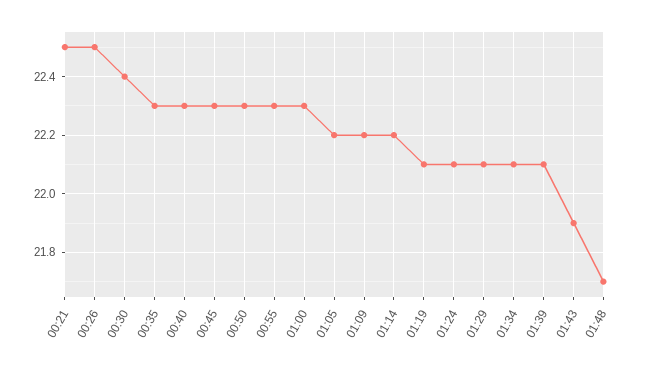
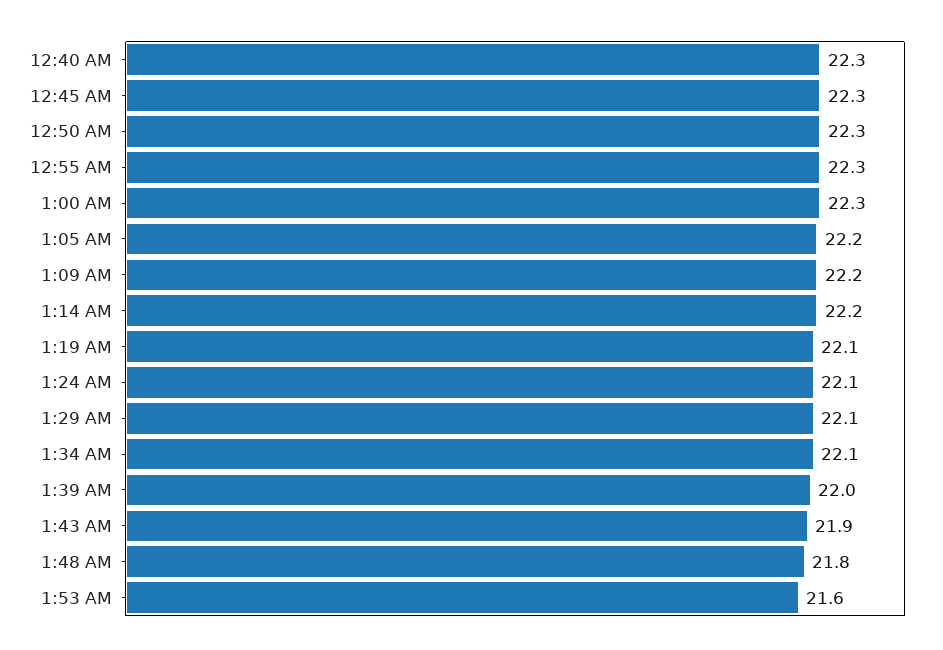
00:21: 22.5 -> none
00:26: 22.5 -> none
00:30: 22.4 -> none
00:35: 22.3 -> none
01:39: 22.1 -> 22
01:48: 21.7 -> 21.8
1:53 AM: none -> 21.6

